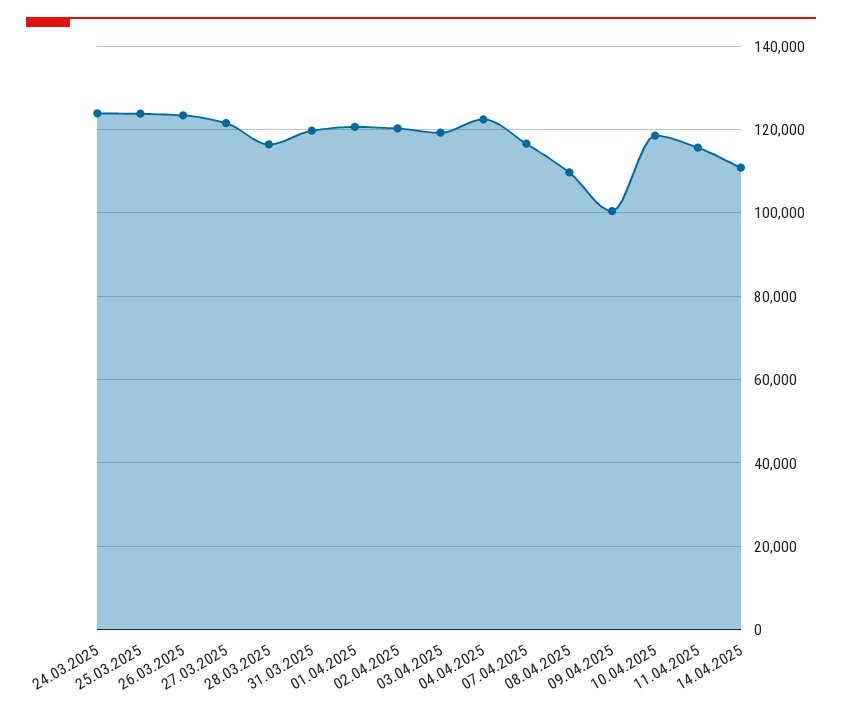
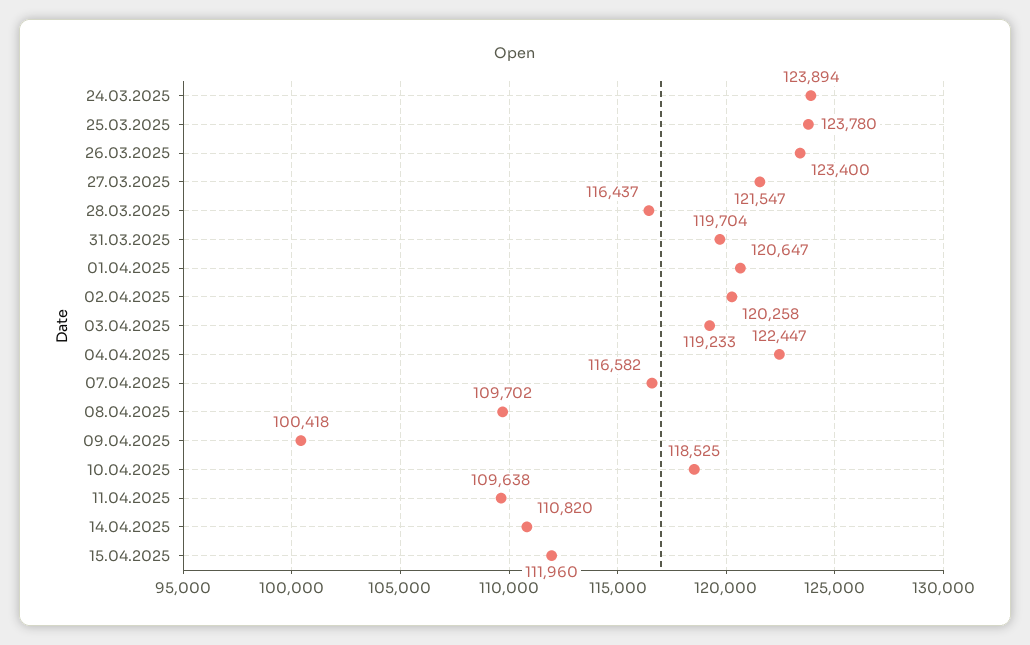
11.04.2025: 116000 -> 109638
15.04.2025: none -> 111960

